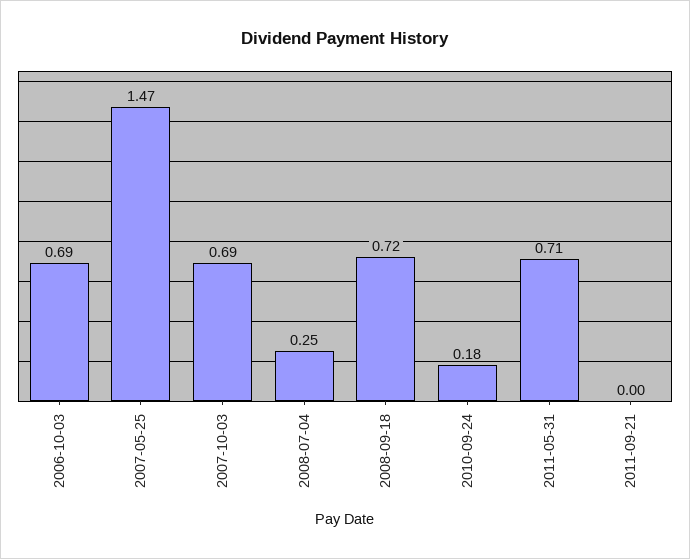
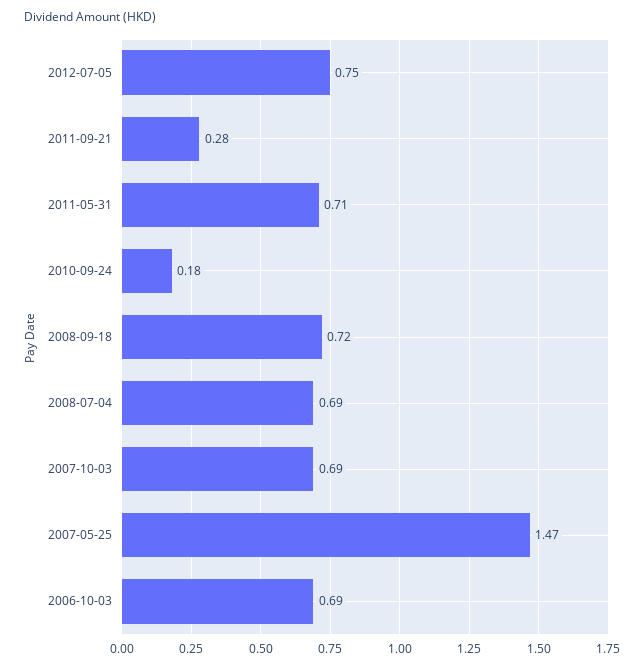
2008-07-04: 0.25 -> 0.69
2011-09-21: 0 -> 0.28
2012-07-05: none -> 0.75

